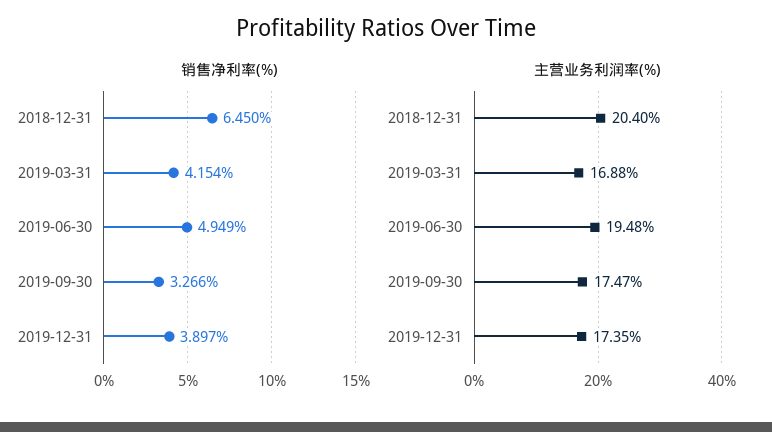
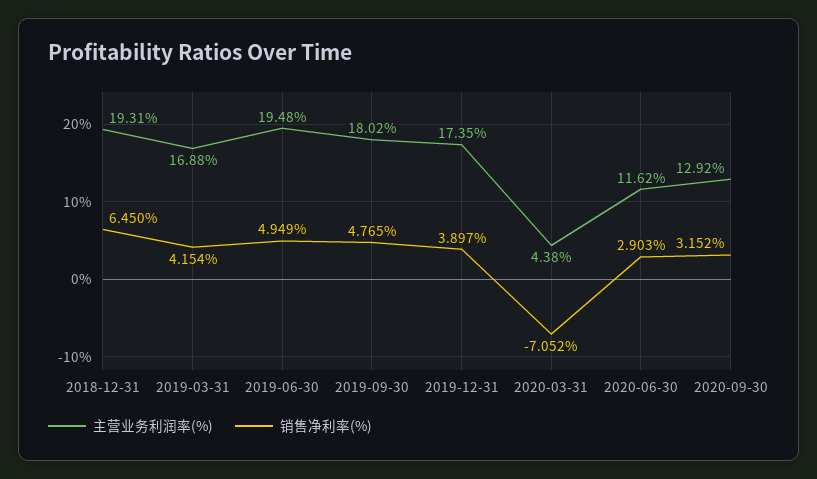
销售净利率(%), 2019-09-30: 3.266 -> 4.765
主营业务利润率(%), 2018-12-31: 20.4 -> 19.31
主营业务利润率(%), 2019-09-30: 17.47 -> 18.02
主营业务利润率(%), 2020-03-31: none -> 4.38
销售净利率(%), 2020-03-31: none -> -7.052
主营业务利润率(%), 2020-06-30: none -> 11.62
销售净利率(%), 2020-06-30: none -> 2.903
主营业务利润率(%), 2020-09-30: none -> 12.92
销售净利率(%), 2020-09-30: none -> 3.152

